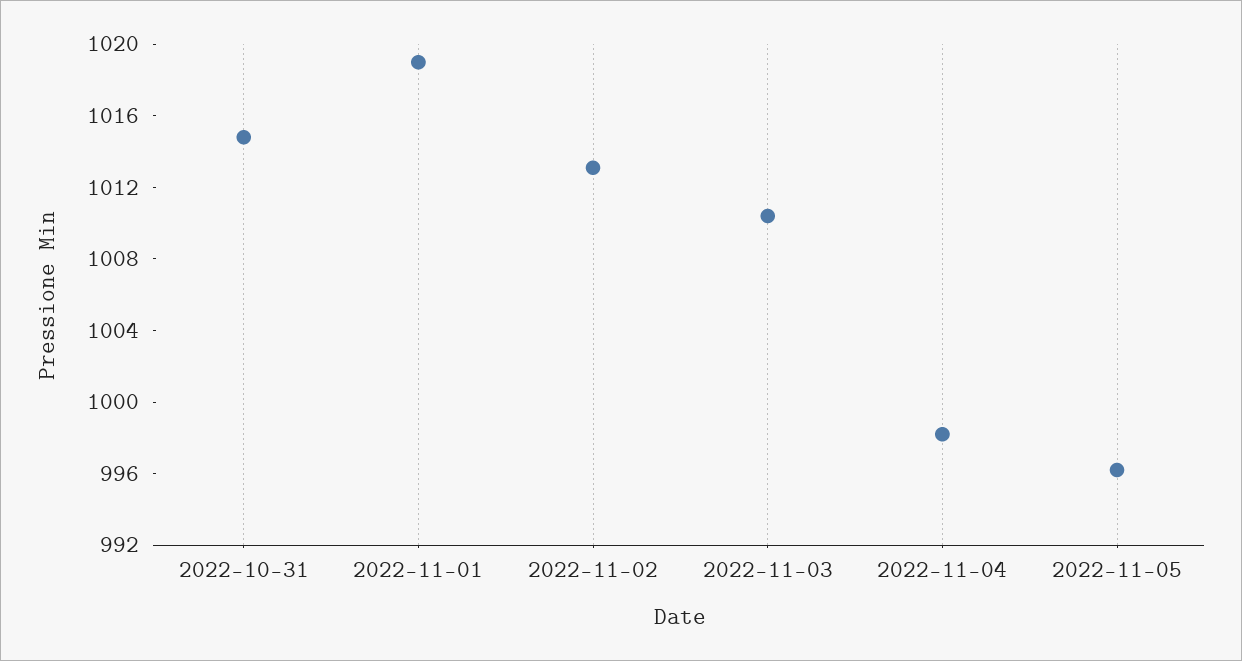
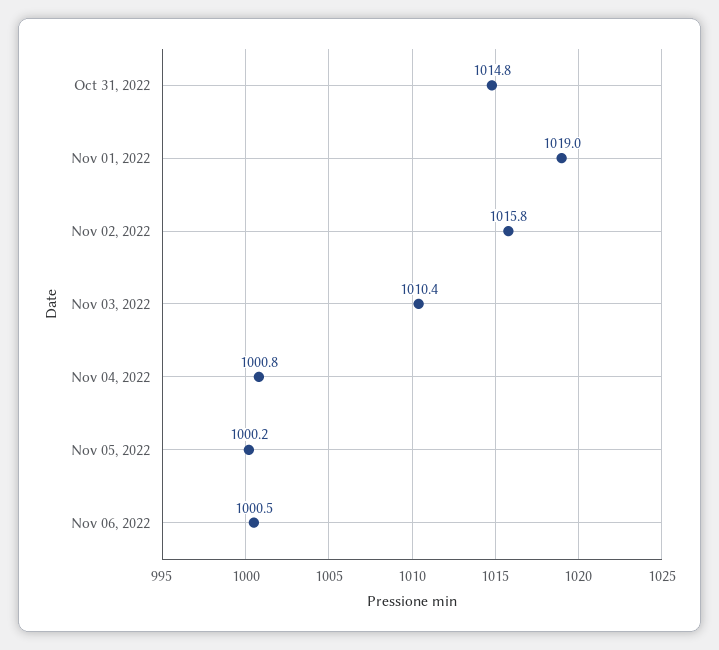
2022-11-02: 1013 -> 1015.8
2022-11-04: 998 -> 1000.8
2022-11-05: 996 -> 1000.2
Nov 06, 2022: none -> 1000.5

